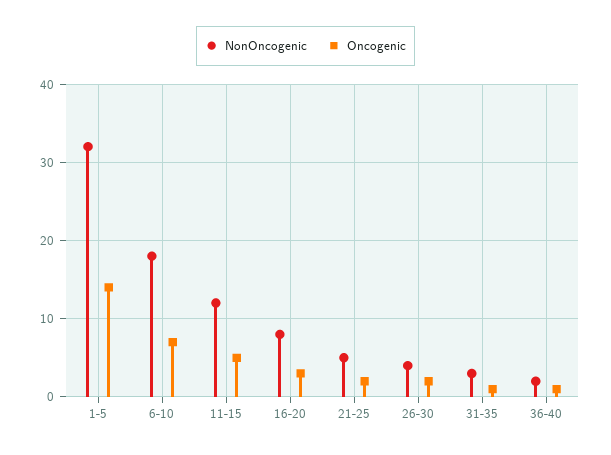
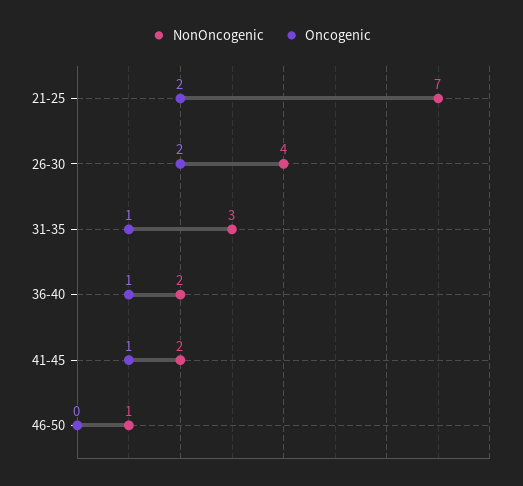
NonOncogenic, 1-5: 32 -> none
Oncogenic, 1-5: 14 -> none
NonOncogenic, 6-10: 18 -> none
Oncogenic, 6-10: 7 -> none
NonOncogenic, 11-15: 12 -> none
Oncogenic, 11-15: 5 -> none
NonOncogenic, 16-20: 8 -> none
Oncogenic, 16-20: 3 -> none
NonOncogenic, 21-25: 5 -> 7
NonOncogenic, 41-45: none -> 2
Oncogenic, 41-45: none -> 1
NonOncogenic, 46-50: none -> 1
Oncogenic, 46-50: none -> 0

